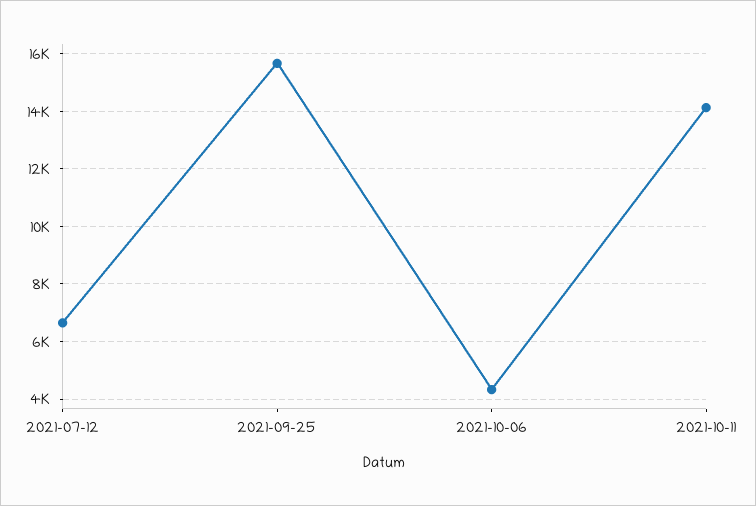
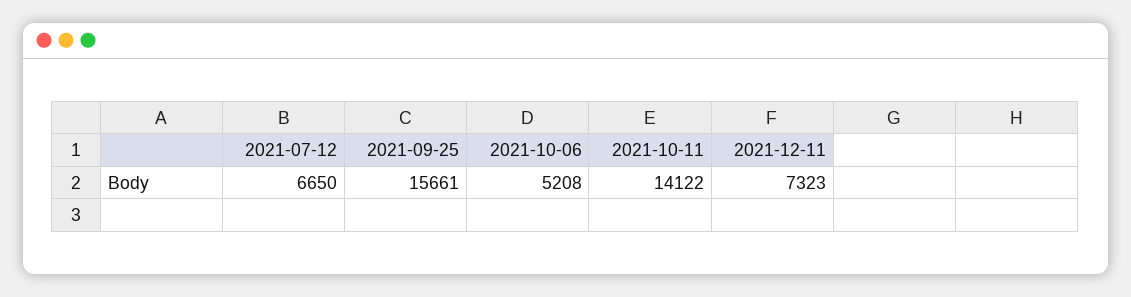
2021-10-06: 4250 -> 5208
2021-12-11: none -> 7323

